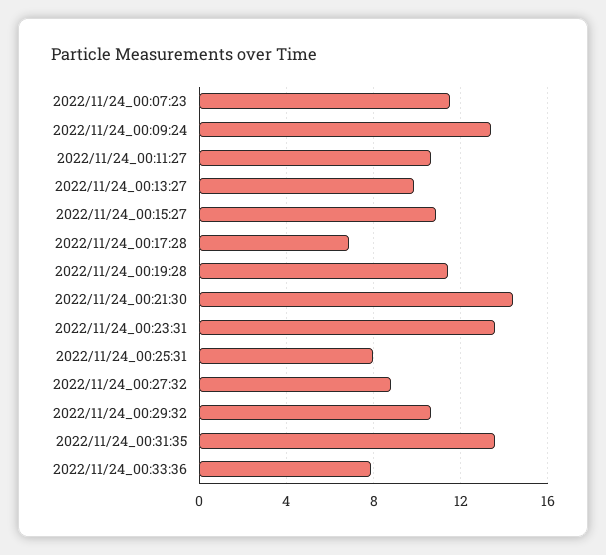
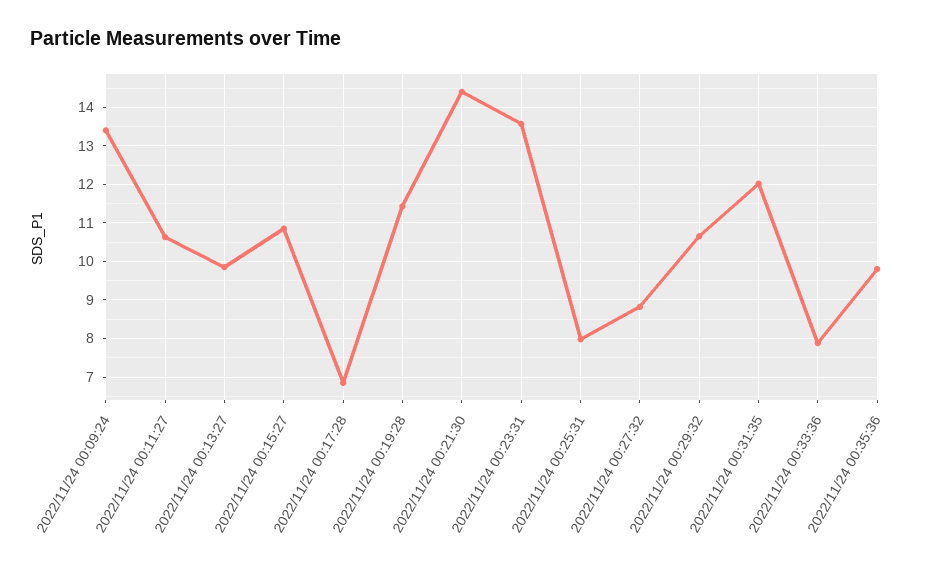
2022/11/24_00:07:23: 11.5 -> none
2022/11/24_00:31:35: 13.5 -> 12
2022/11/24 00:35:36: none -> 9.8

